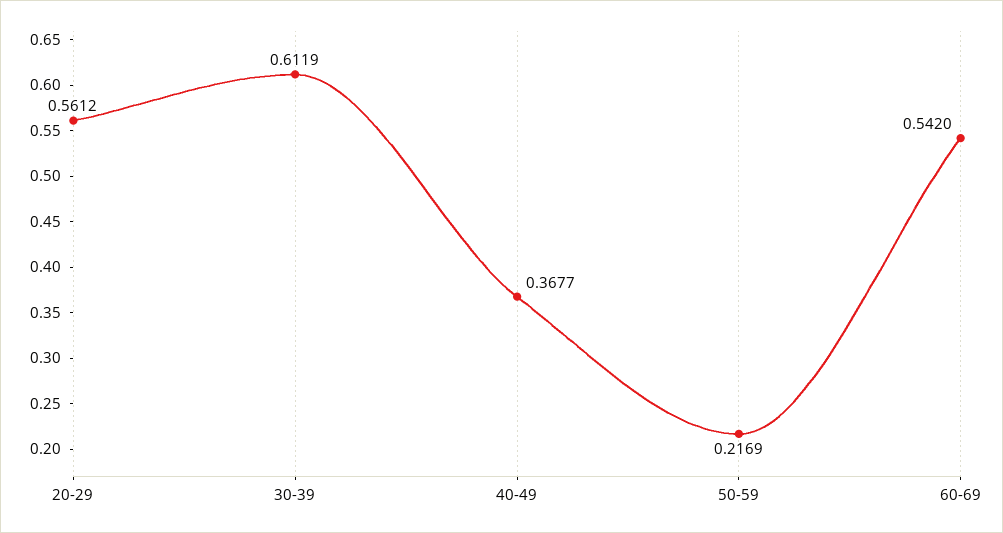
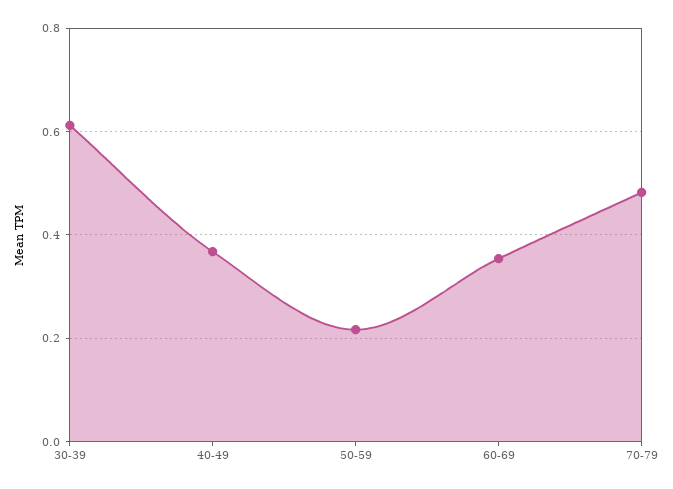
20-29: 0.5612 -> none
60-69: 0.542 -> 0.36
70-79: none -> 0.48

